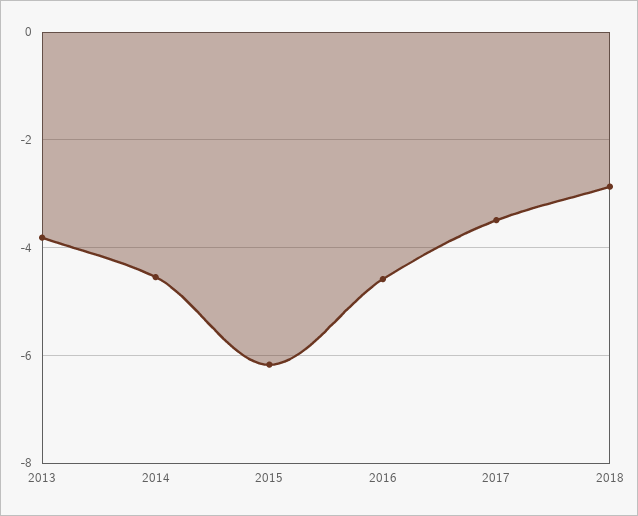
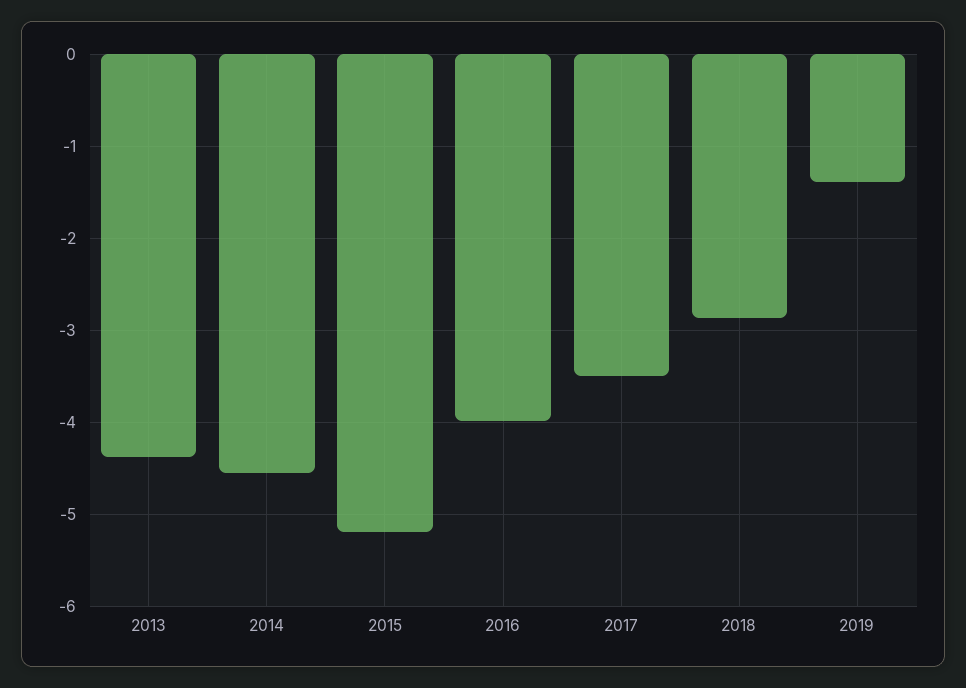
2013: -3.8 -> -4.4
2015: -6.2 -> -5.2
2016: -4.6 -> -4
2019: none -> -1.4

